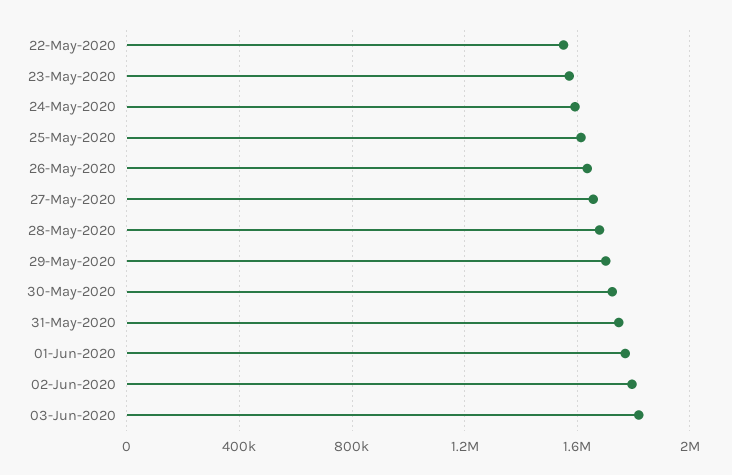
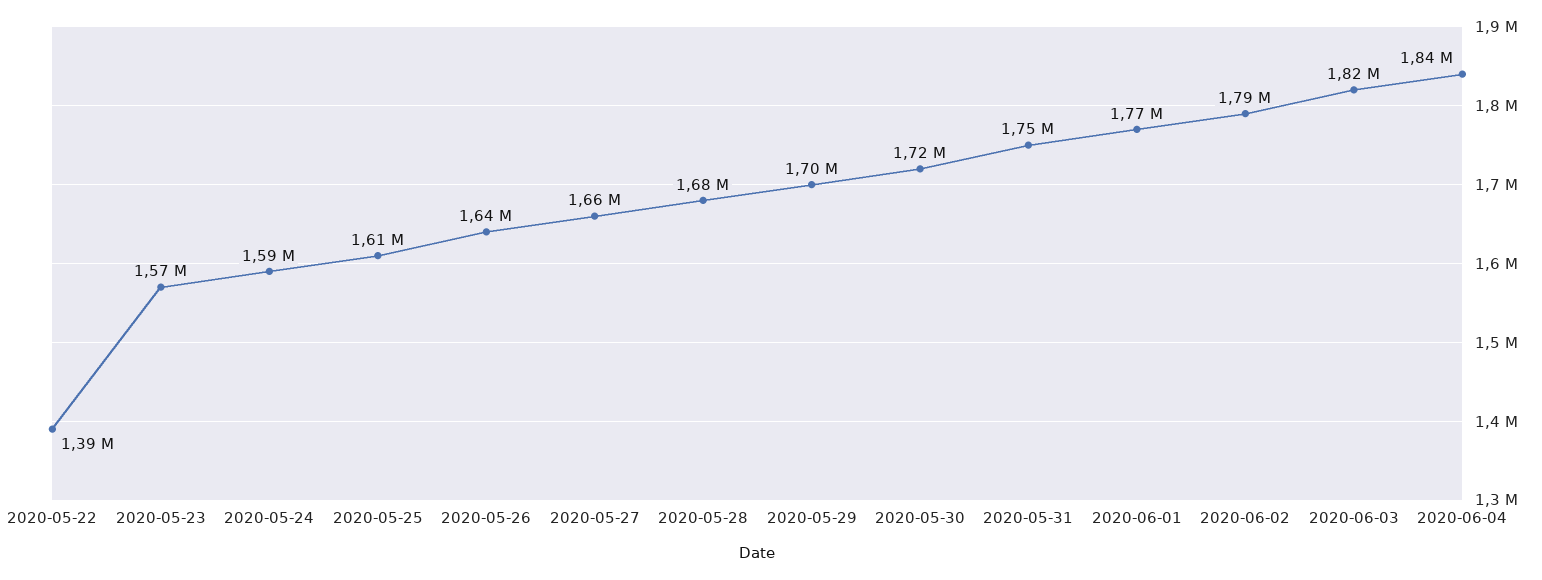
22-May-2020: 1550000 -> 1390000
2020-06-04: none -> 1840000

